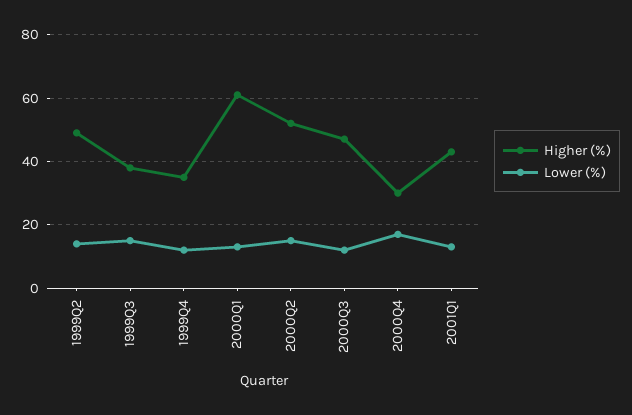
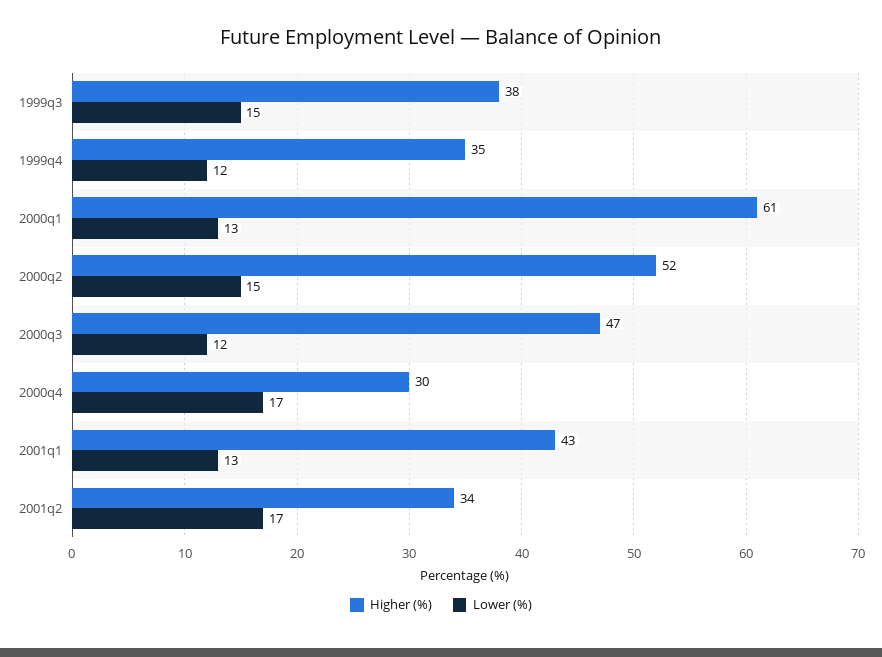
Higher (%), 1999Q2: 50 -> none
Lower (%), 1999Q2: 15 -> none
Higher (%), 2001q2: none -> 34
Lower (%), 2001q2: none -> 17

